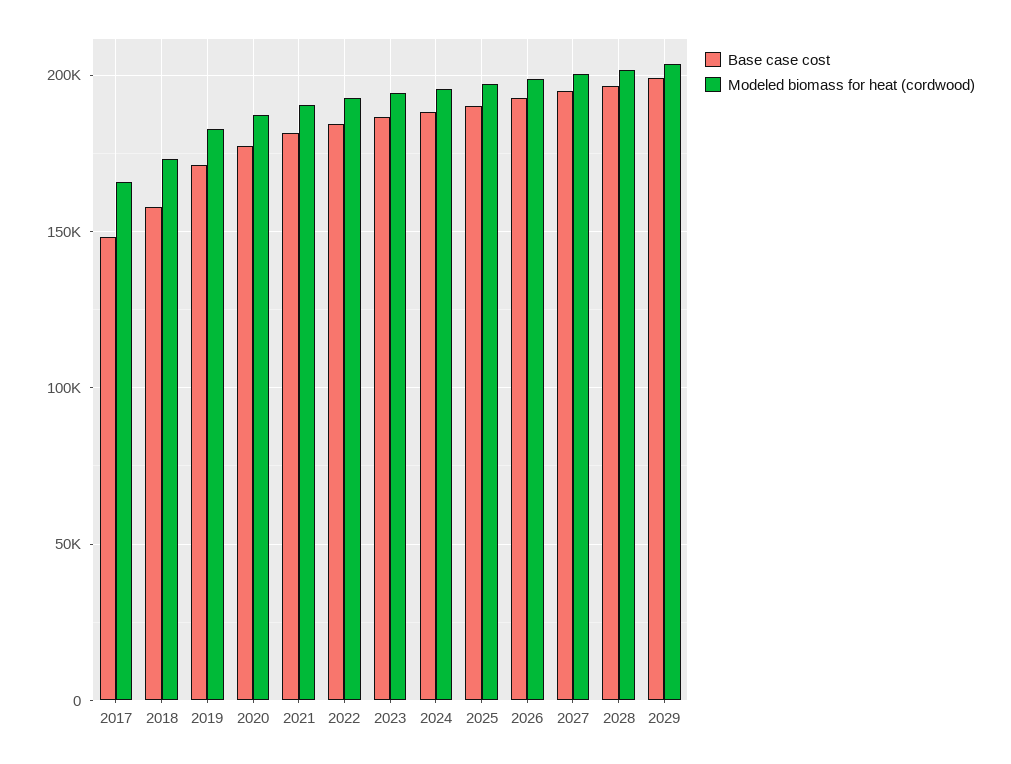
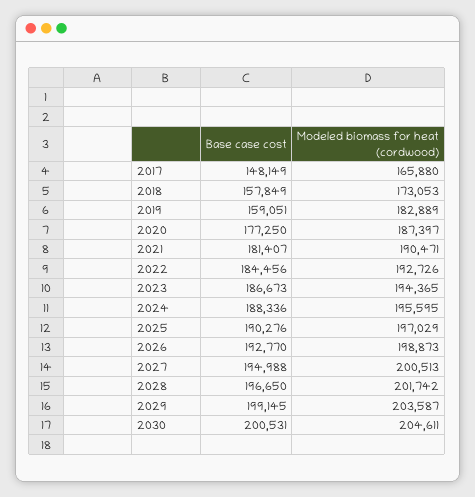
Base case cost, 2019: 170000 -> 159051
Base case cost, 2030: none -> 200531
Modeled biomass for heat (cordwood), 2030: none -> 204611

